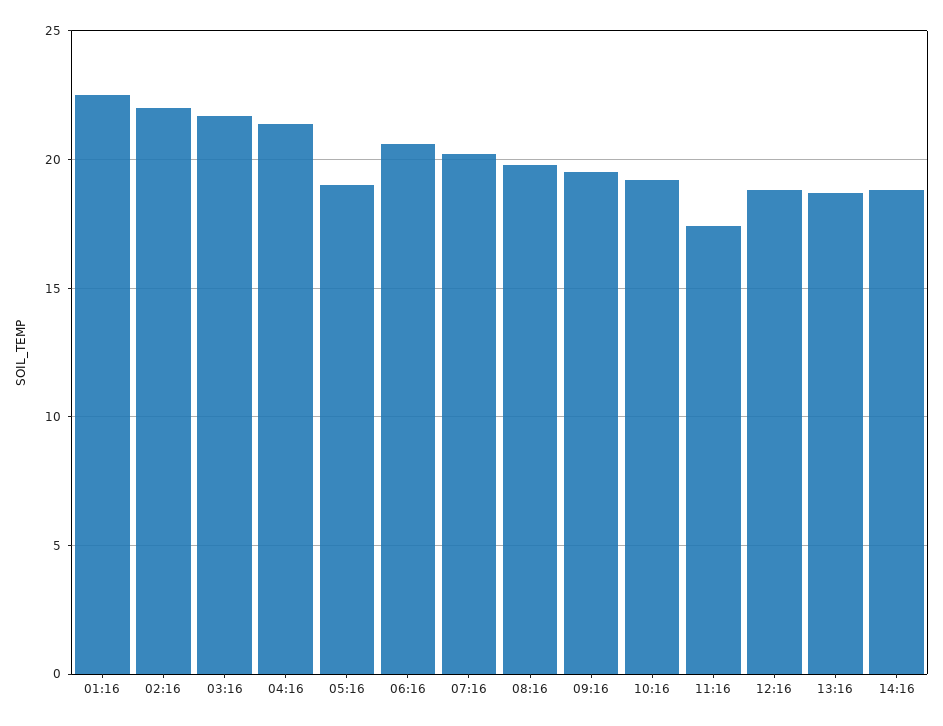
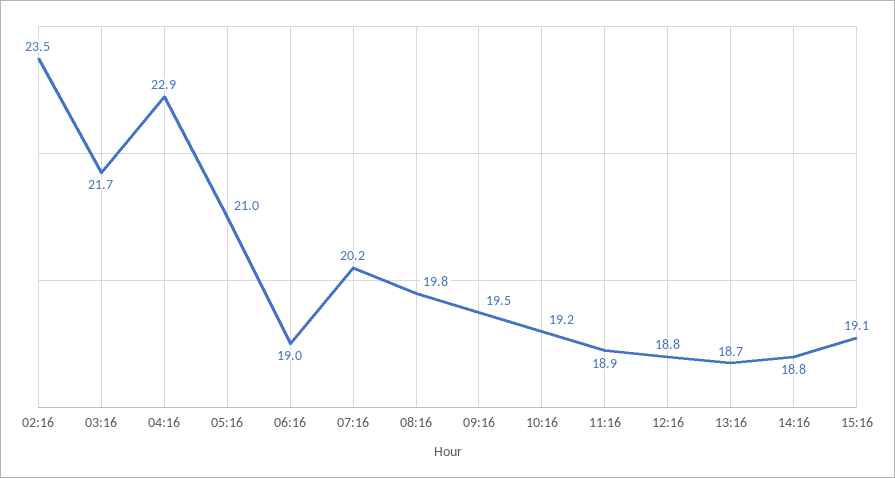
01:16: 22.5 -> none
02:16: 22 -> 23.5
04:16: 21.5 -> 22.9
05:16: 19 -> 21
06:16: 20.5 -> 19
11:16: 17.5 -> 18.9
15:16: none -> 19.1

